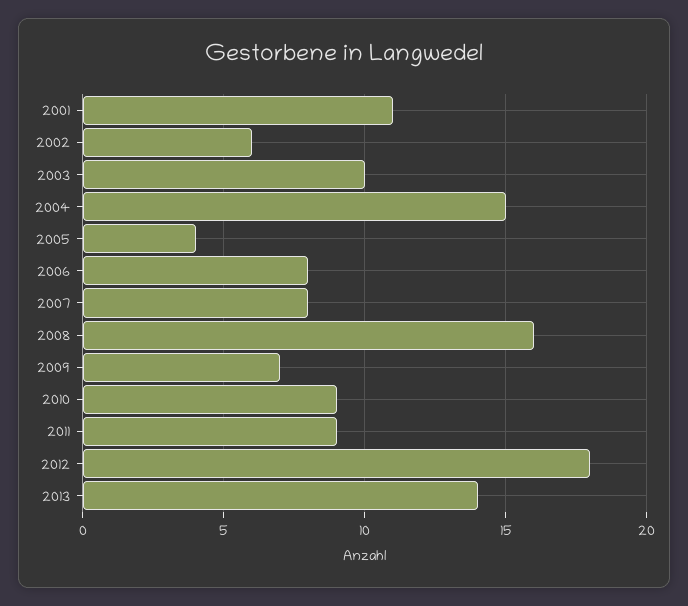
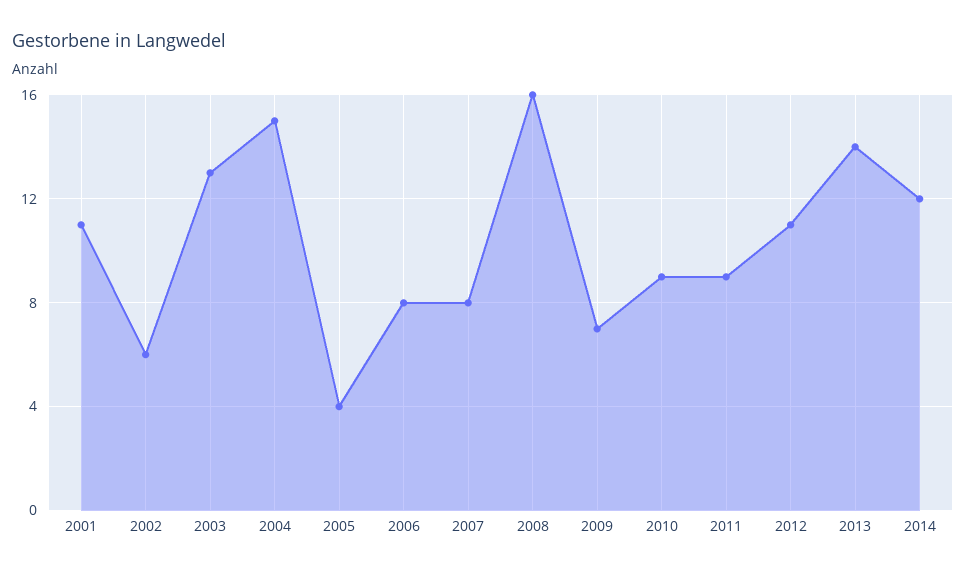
2003: 10 -> 13
2012: 18 -> 11
2014: none -> 12

